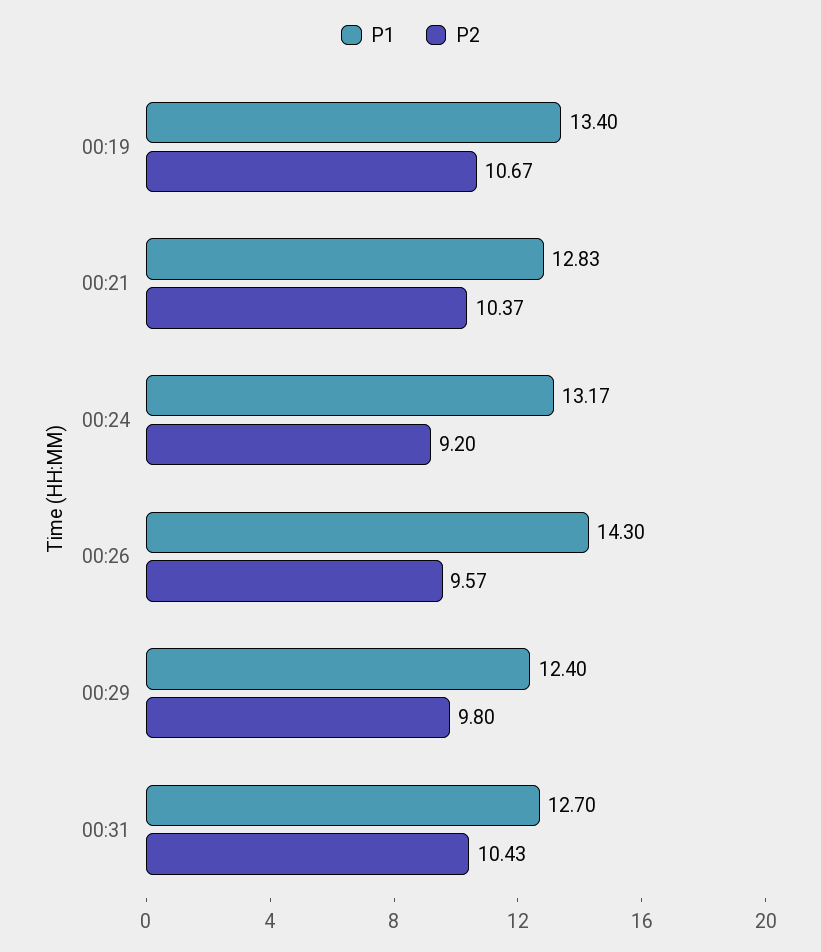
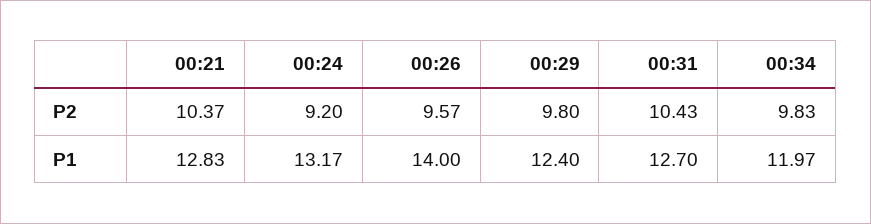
P1, 00:19: 13.4 -> none
P2, 00:19: 10.67 -> none
P1, 00:26: 14.3 -> 14
P2, 00:34: none -> 9.83
P1, 00:34: none -> 11.97

